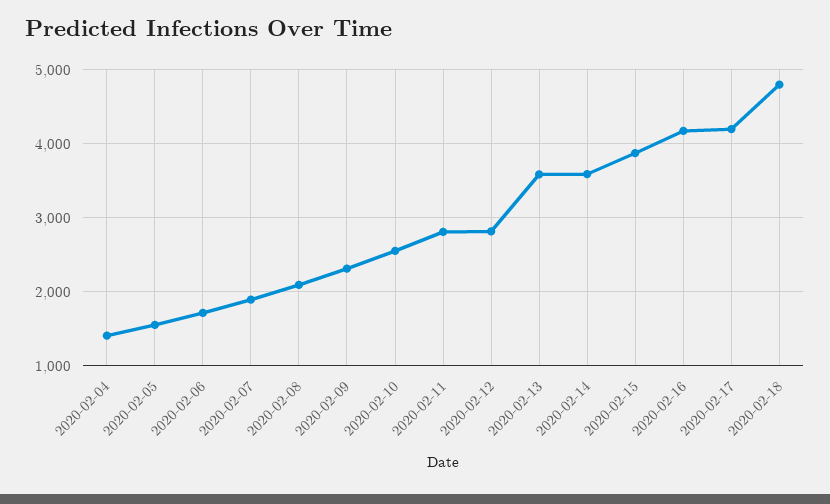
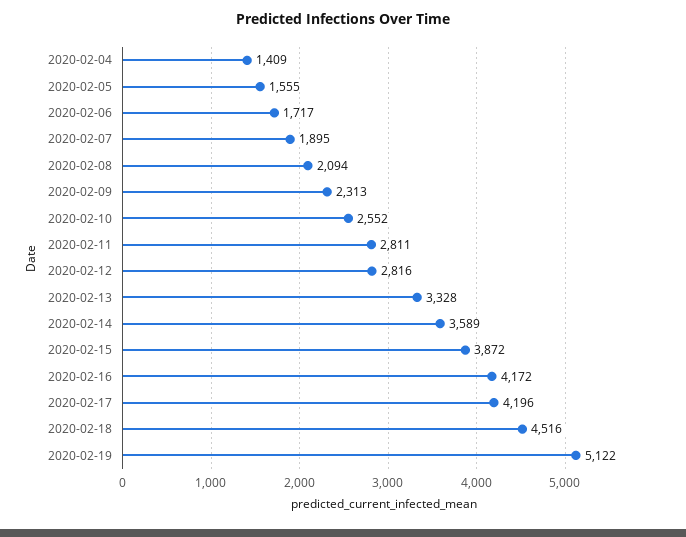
2020-02-13: 3600 -> 3328
2020-02-18: 4800 -> 4516
2020-02-19: none -> 5122

